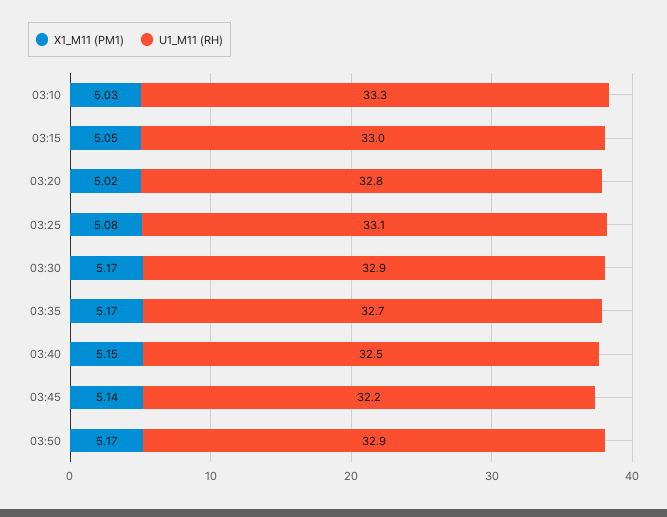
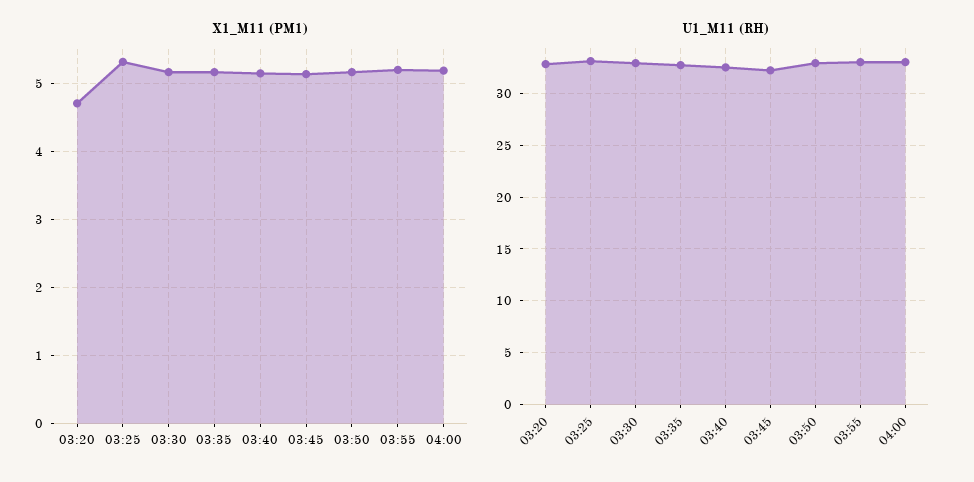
X1_M11 (PM1), 03:10: 5.03 -> none
U1_M11 (RH), 03:10: 33.3 -> none
X1_M11 (PM1), 03:15: 5.05 -> none
U1_M11 (RH), 03:15: 33 -> none
X1_M11 (PM1), 03:20: 5.02 -> 4.7
X1_M11 (PM1), 03:25: 5.08 -> 5.3
X1_M11 (PM1), 03:55: none -> 5.2
X1_M11 (PM1), 04:00: none -> 5.2
U1_M11 (RH), 03:55: none -> 33
U1_M11 (RH), 04:00: none -> 33

